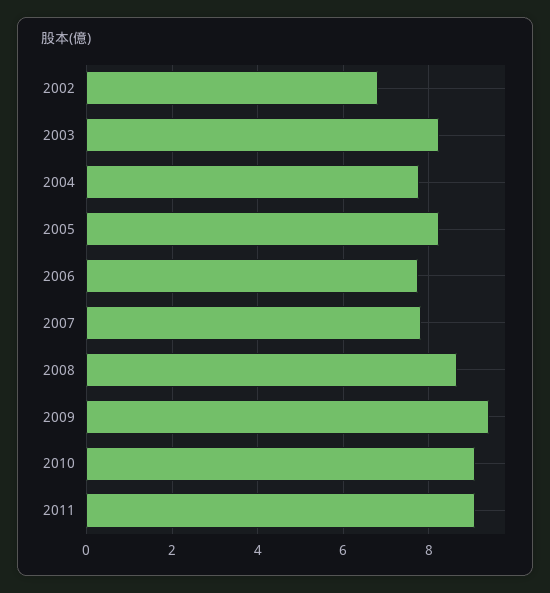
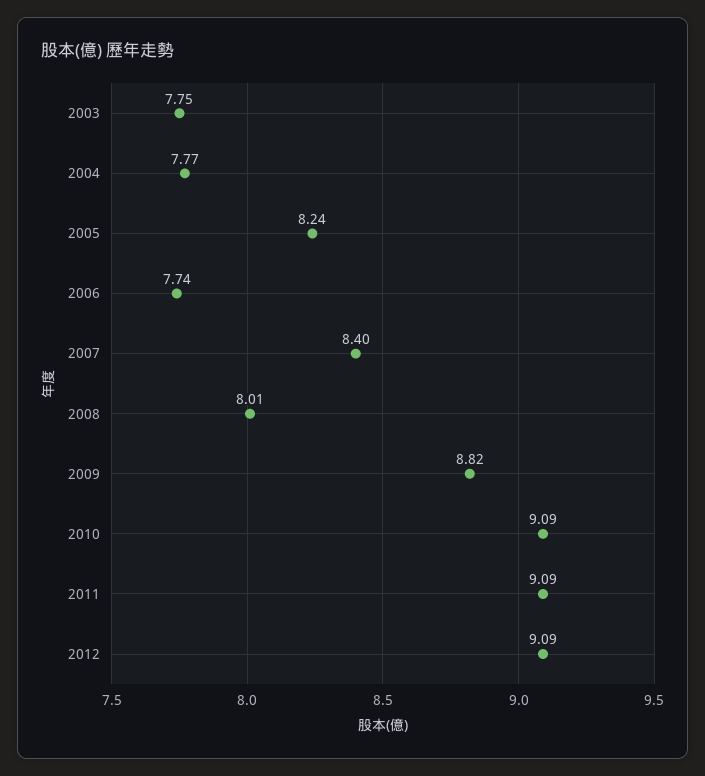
2002: 6.8 -> none
2003: 8.2 -> 7.75
2007: 7.8 -> 8.4
2008: 8.6 -> 8.01
2009: 9.4 -> 8.82
2012: none -> 9.09

